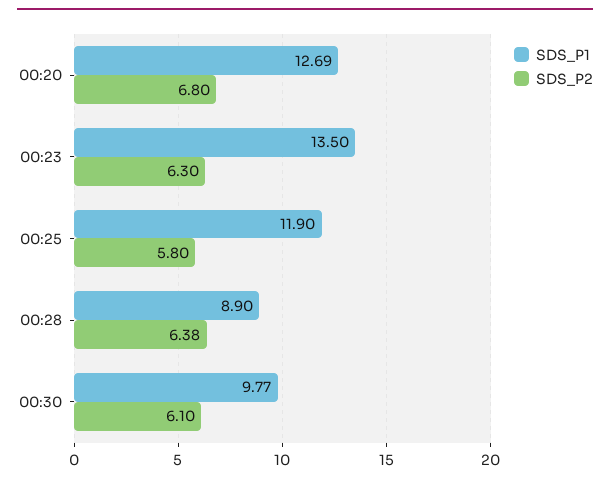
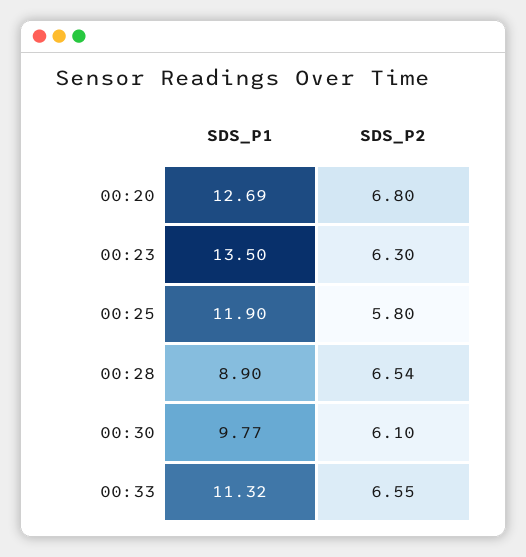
SDS_P2, 00:28: 6.38 -> 6.54
SDS_P1, 00:33: none -> 11.32
SDS_P2, 00:33: none -> 6.55

